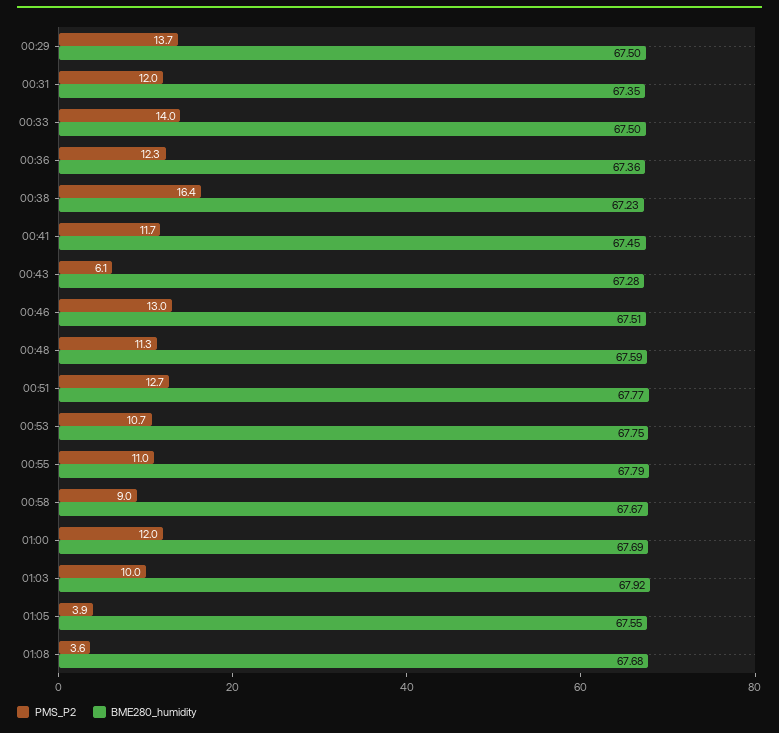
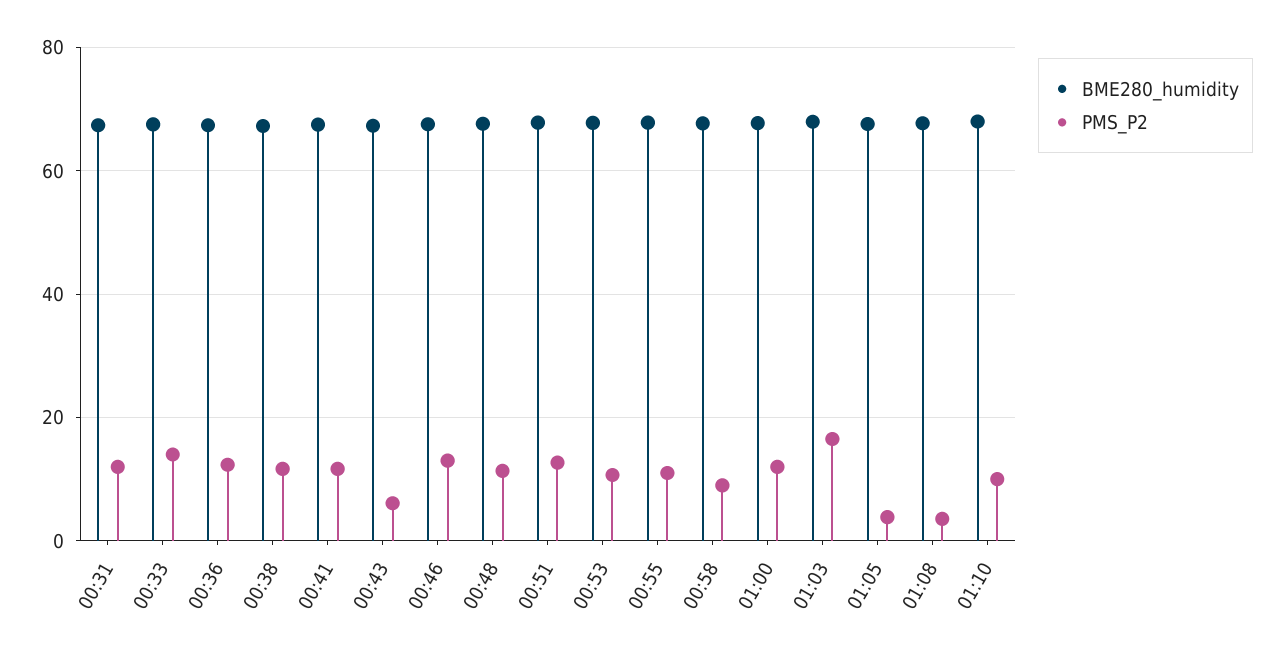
PMS_P2, 00:29: 13.7 -> none
BME280_humidity, 00:29: 67.5 -> none
PMS_P2, 00:38: 16.4 -> 12
PMS_P2, 01:03: 10 -> 16
BME280_humidity, 01:10: none -> 68
PMS_P2, 01:10: none -> 10

